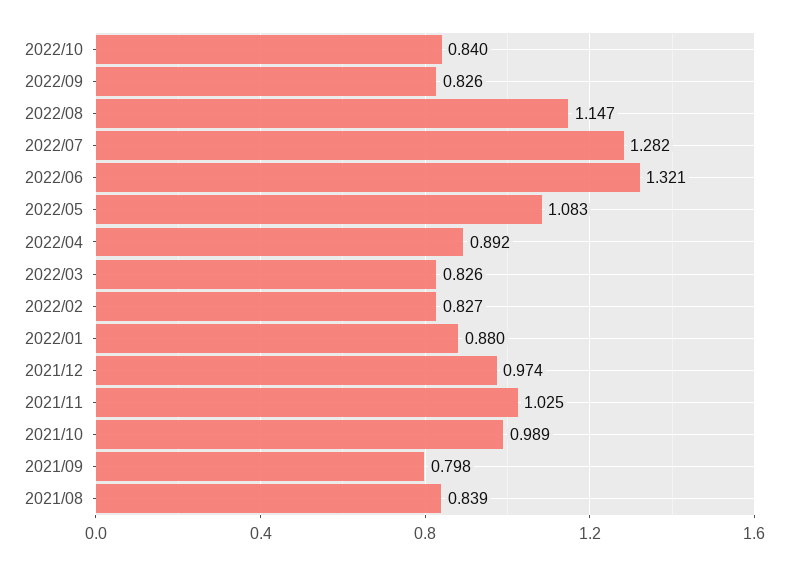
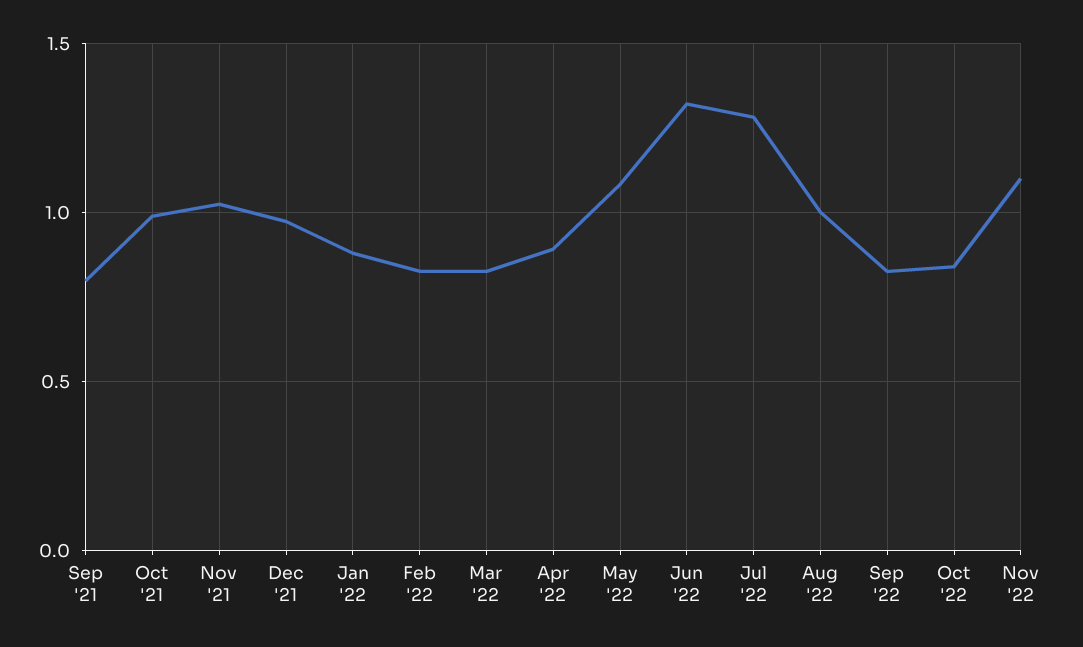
2022/08: 1.147 -> 1
2021/08: 0.839 -> none
Nov '22: none -> 1.1

